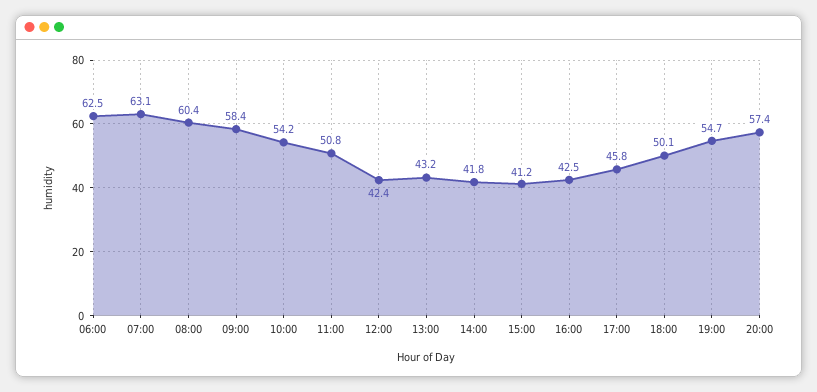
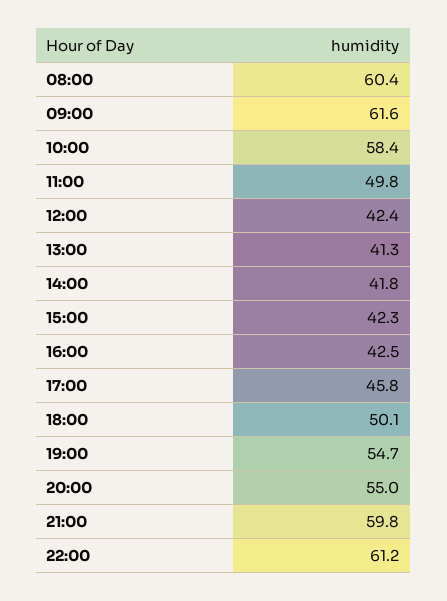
06:00: 62.5 -> none
07:00: 63.1 -> none
09:00: 58.4 -> 61.6
10:00: 54.2 -> 58.4
11:00: 50.8 -> 49.8
13:00: 43.2 -> 41.3
15:00: 41.2 -> 42.3
20:00: 57.4 -> 55
21:00: none -> 59.8
22:00: none -> 61.2

